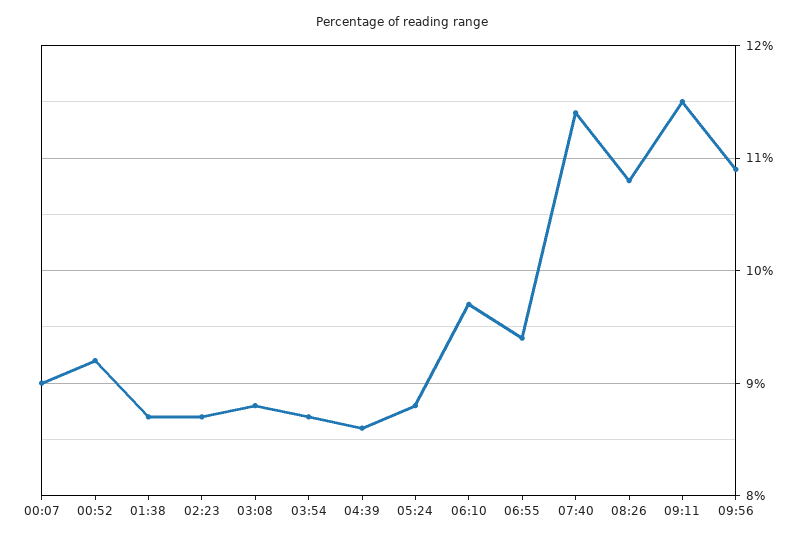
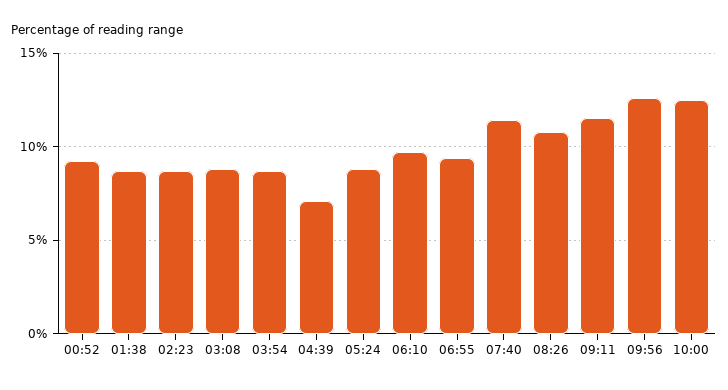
00:07: 9 -> none
04:39: 8.6 -> 7
09:56: 10.9 -> 12.5
10:00: none -> 12.5

